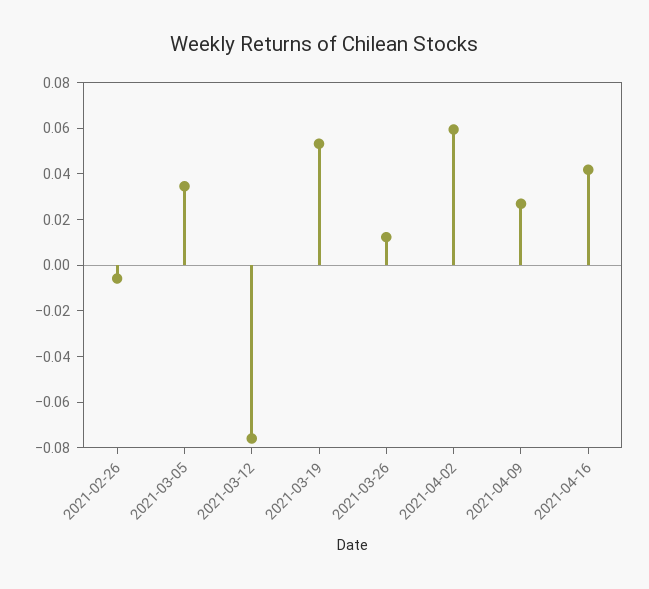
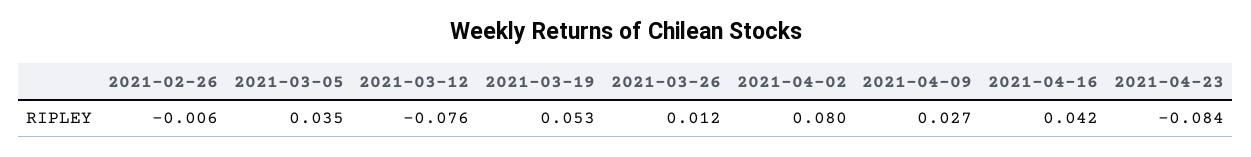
2021-04-02: 0.06 -> 0.08
2021-04-23: none -> -0.084

